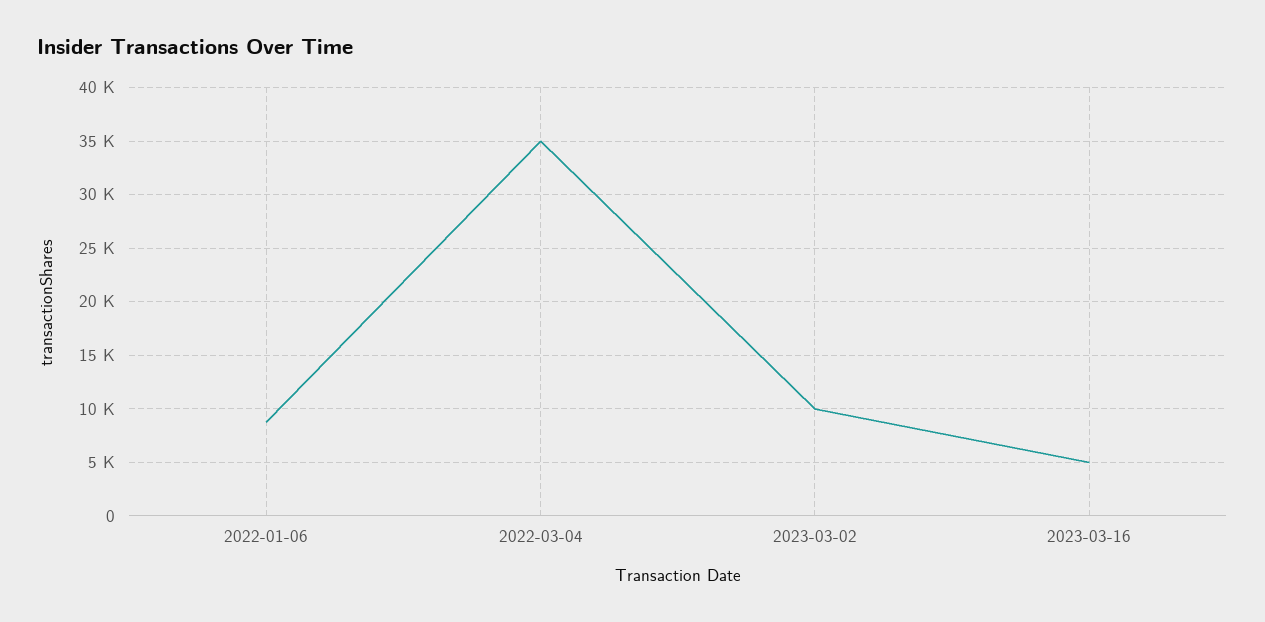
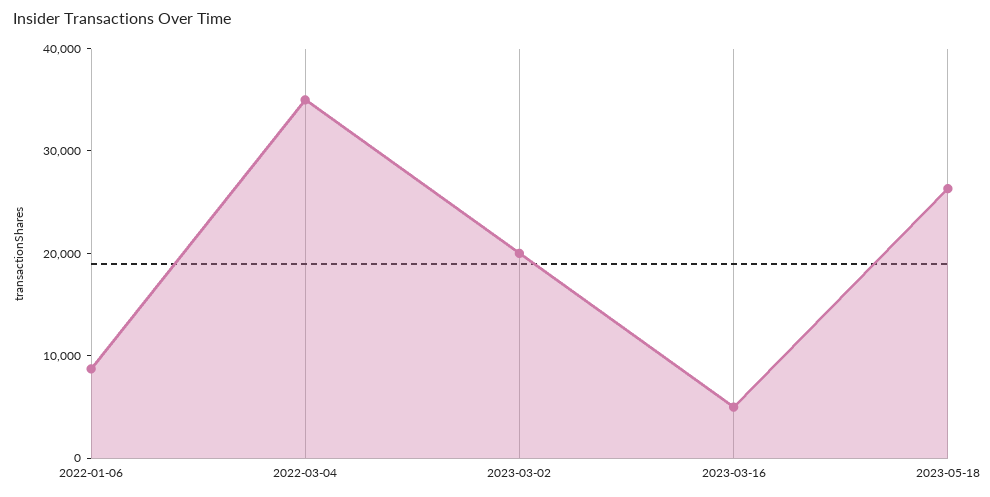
2023-03-02: 10000 -> 20000
2023-05-18: none -> 26000

